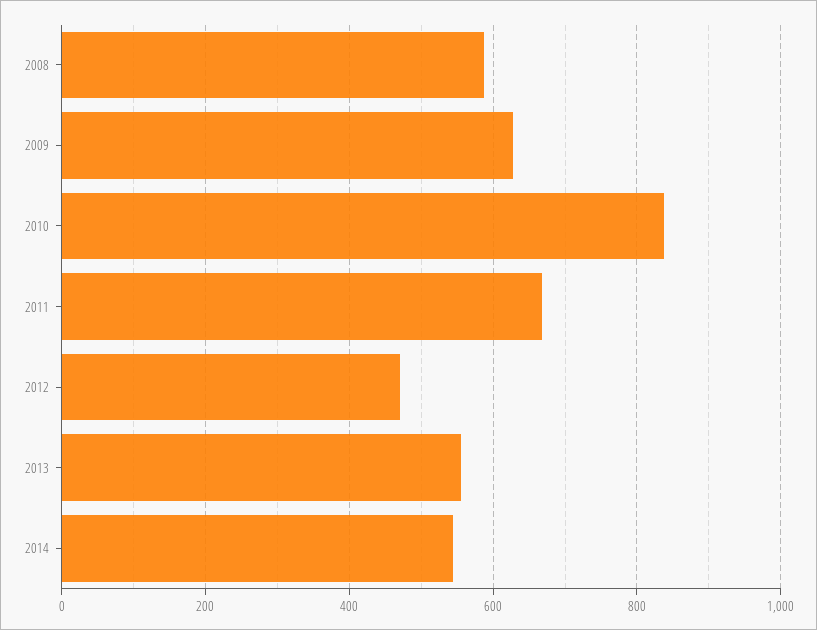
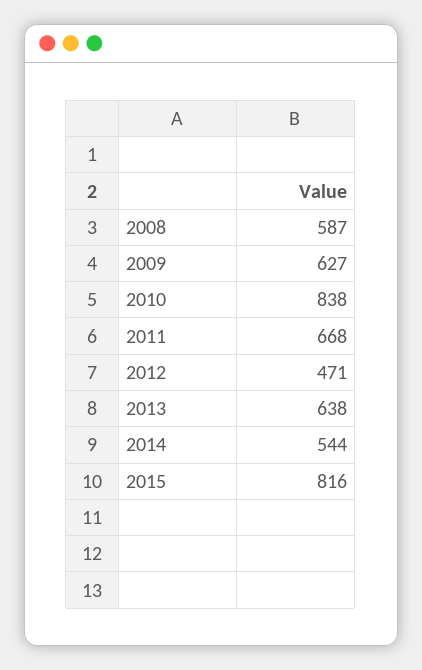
2013: 560 -> 638
2015: none -> 816

